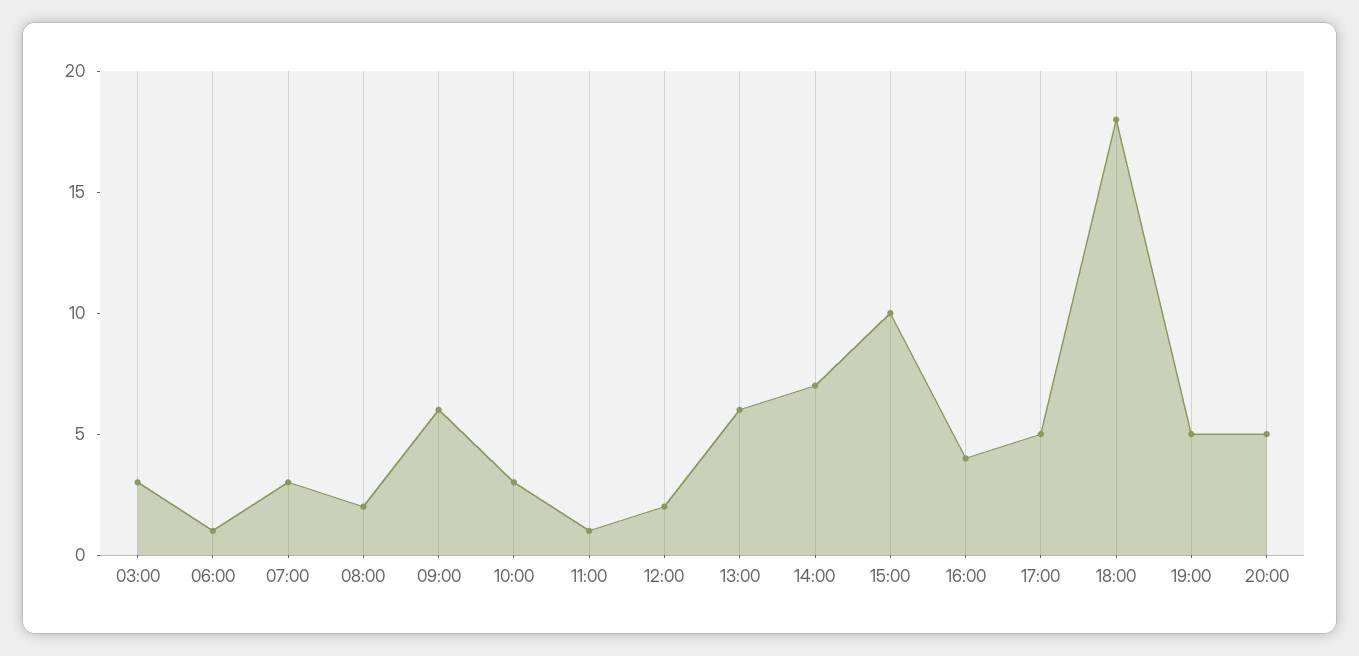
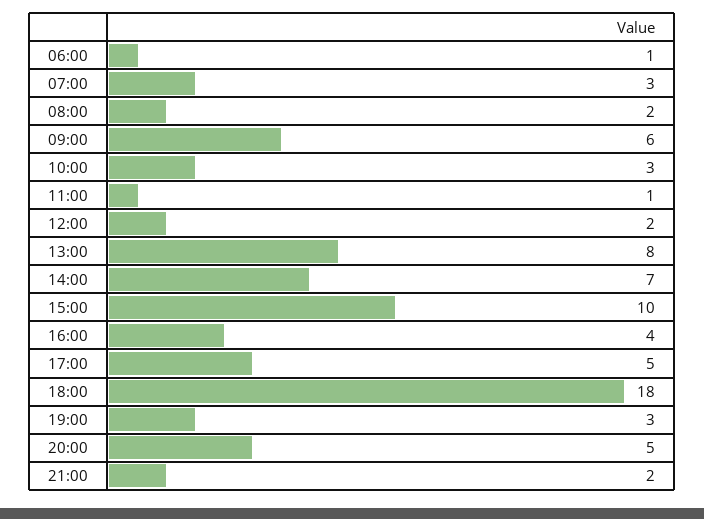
03:00: 3 -> none
13:00: 6 -> 8
19:00: 5 -> 3
21:00: none -> 2

